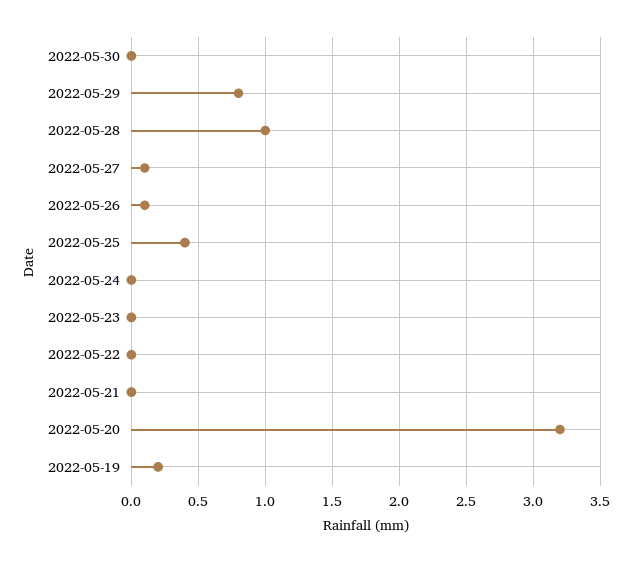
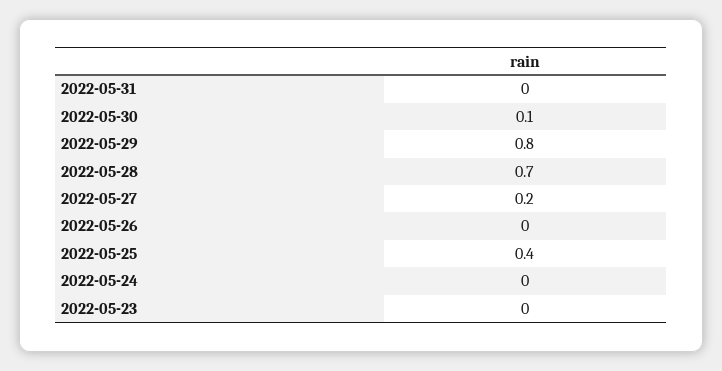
2022-05-30: 0 -> 0.1
2022-05-28: 1 -> 0.7
2022-05-27: 0.1 -> 0.2
2022-05-26: 0.1 -> 0
2022-05-22: 0 -> none
2022-05-21: 0 -> none
2022-05-20: 3.2 -> none
2022-05-19: 0.2 -> none
2022-05-31: none -> 0

